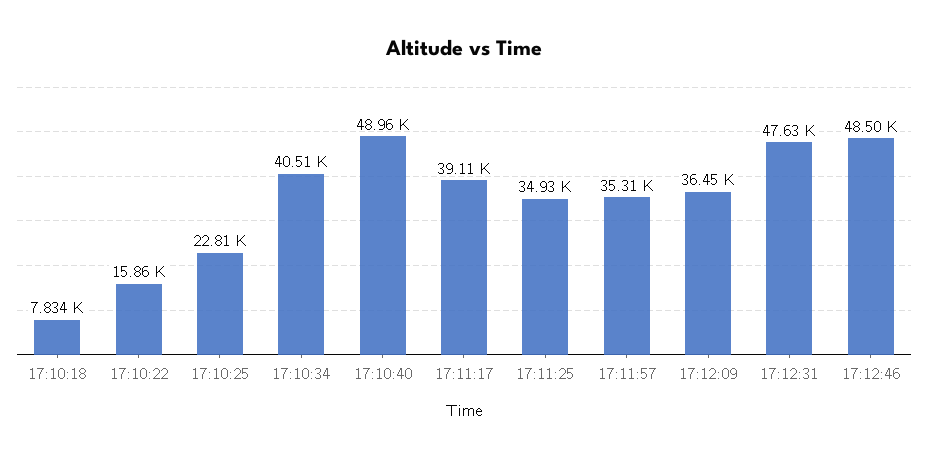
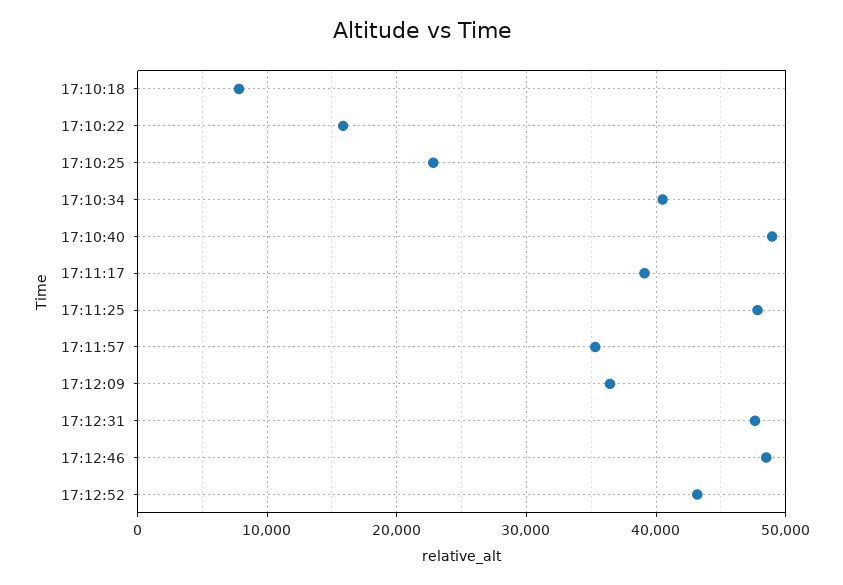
17:11:25: 34930 -> 48000
17:12:52: none -> 43000

